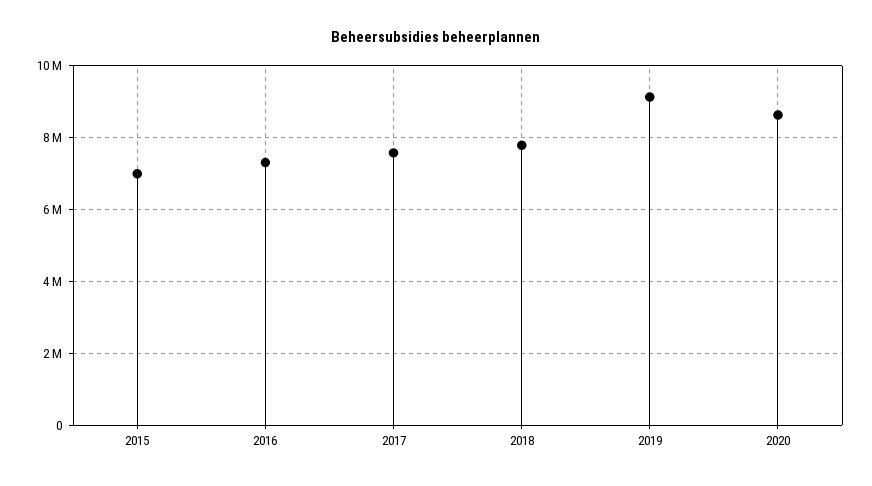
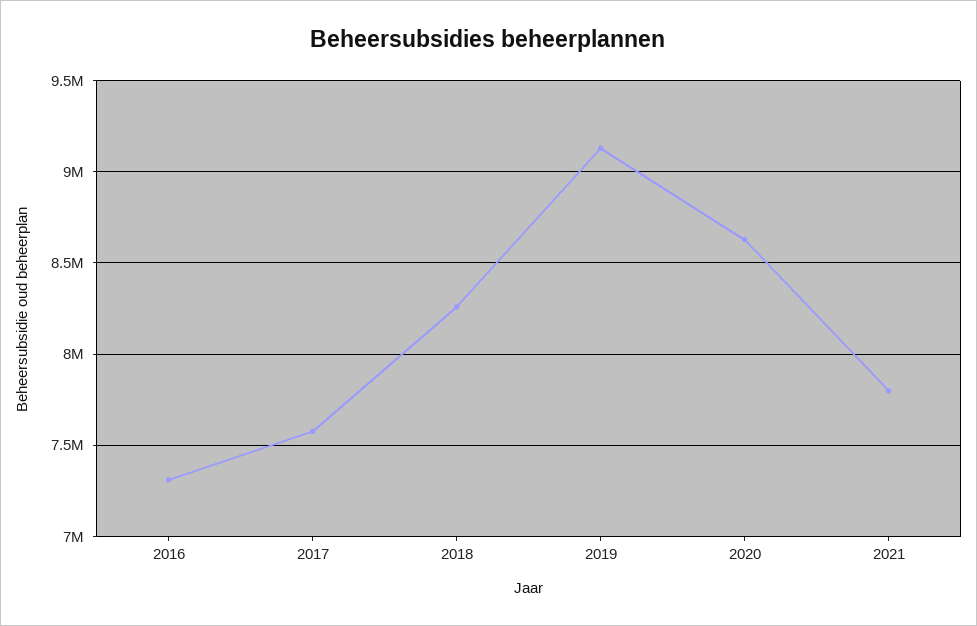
2015: 7000000 -> none
2018: 7800000 -> 8250000
2021: none -> 7800000

